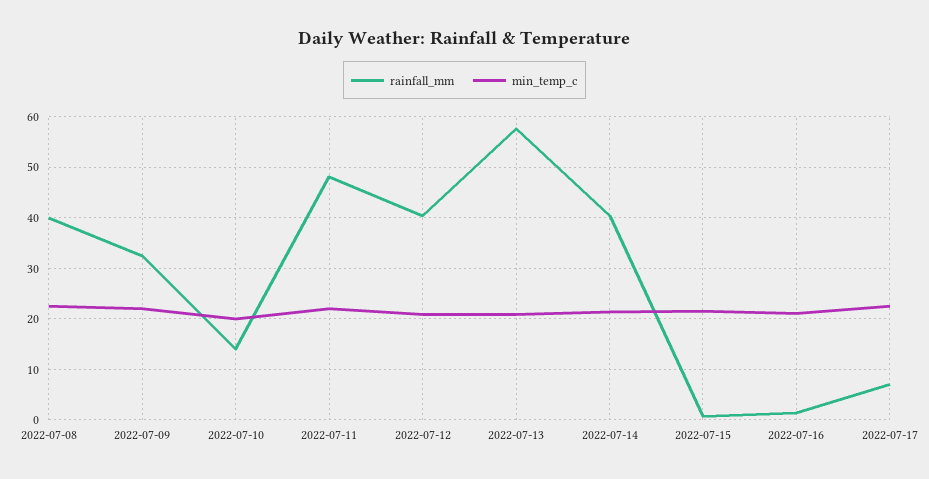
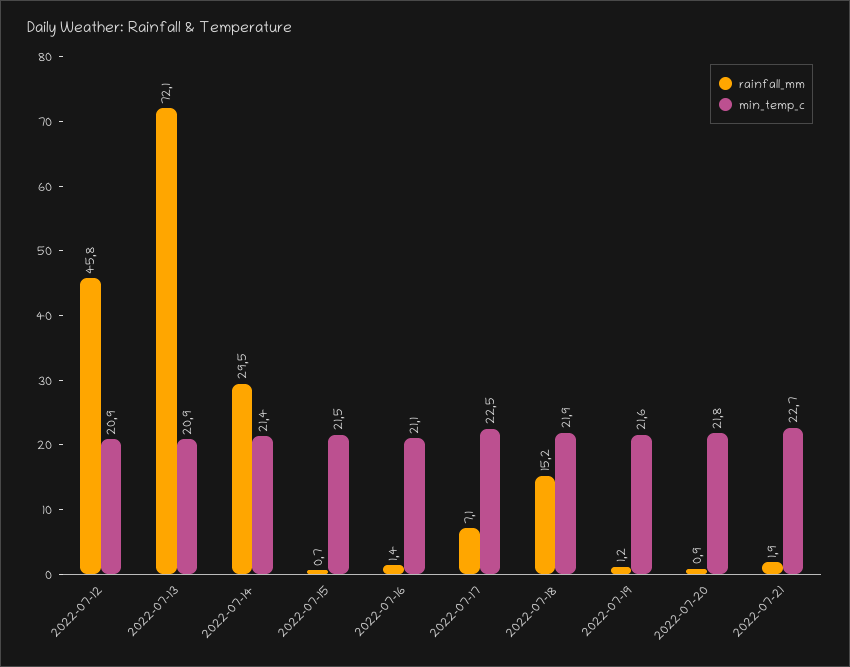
rainfall_mm, 2022-07-08: 40 -> none
min_temp_c, 2022-07-08: 22 -> none
rainfall_mm, 2022-07-09: 32 -> none
min_temp_c, 2022-07-09: 22 -> none
rainfall_mm, 2022-07-10: 14 -> none
min_temp_c, 2022-07-10: 20 -> none
rainfall_mm, 2022-07-11: 48 -> none
min_temp_c, 2022-07-11: 22 -> none
rainfall_mm, 2022-07-12: 40 -> 45.8
rainfall_mm, 2022-07-13: 58 -> 72.1
rainfall_mm, 2022-07-14: 40 -> 29.5
rainfall_mm, 2022-07-18: none -> 15.2
min_temp_c, 2022-07-18: none -> 21.9
rainfall_mm, 2022-07-19: none -> 1.2
min_temp_c, 2022-07-19: none -> 21.6
rainfall_mm, 2022-07-20: none -> 0.9
min_temp_c, 2022-07-20: none -> 21.8
rainfall_mm, 2022-07-21: none -> 1.9
min_temp_c, 2022-07-21: none -> 22.7

